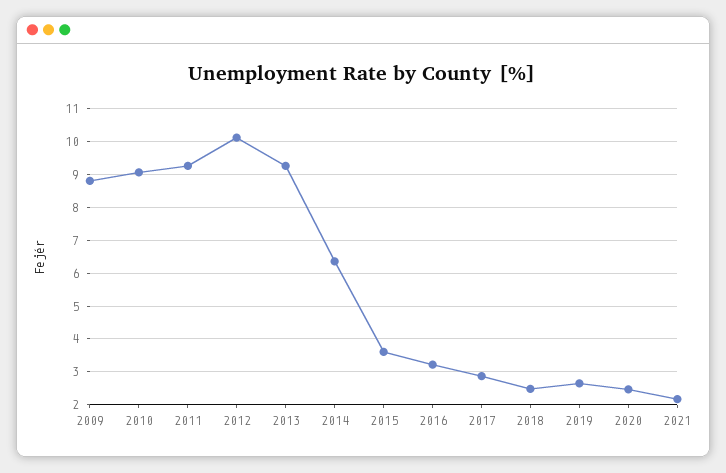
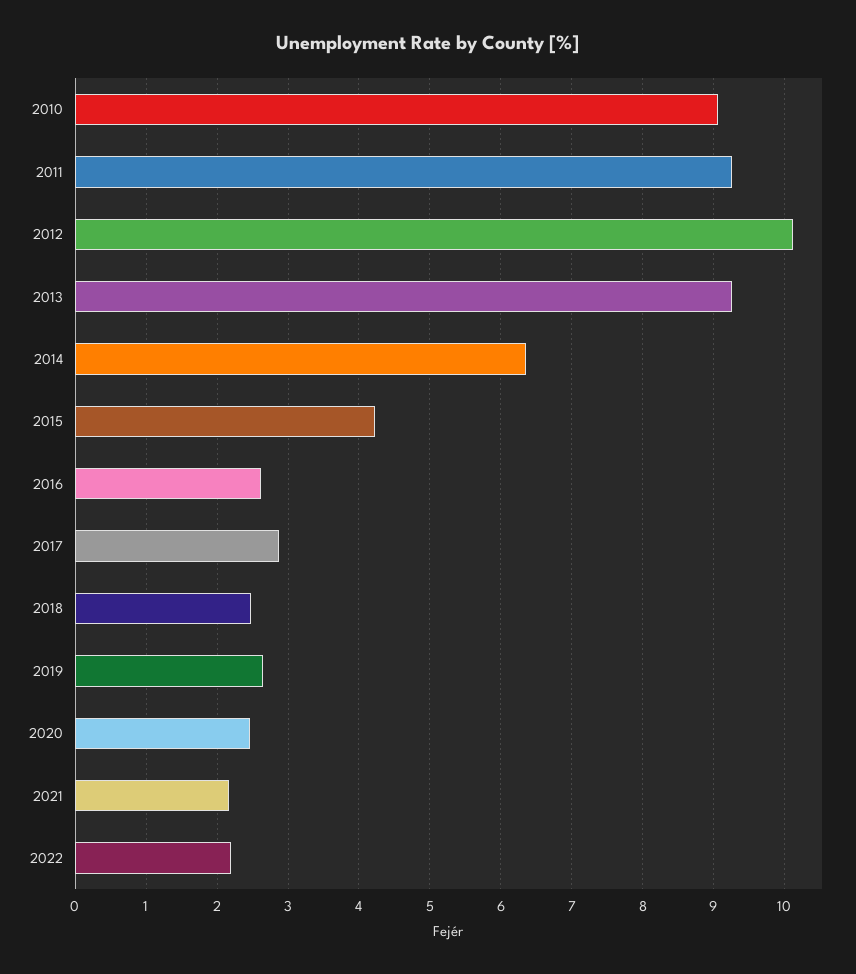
2009: 8.8 -> none
2015: 3.6 -> 4.2
2016: 3.2 -> 2.6
2022: none -> 2.2

